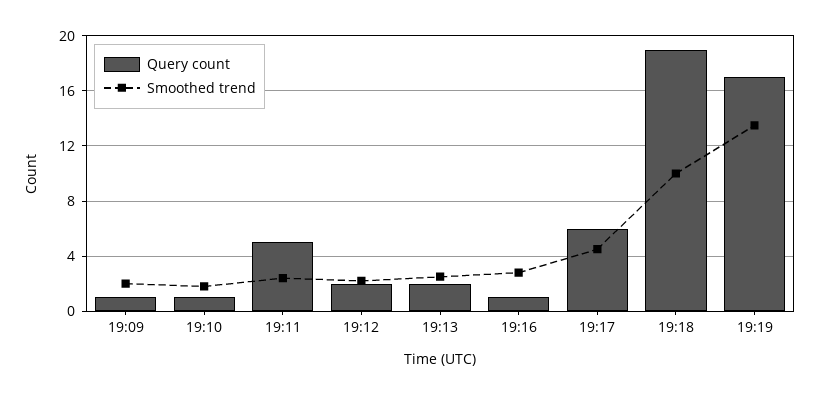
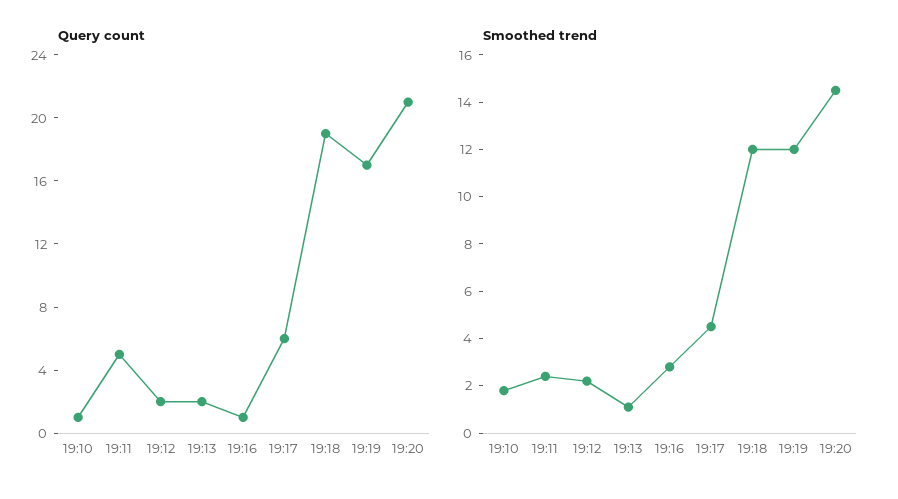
Query count, 19:09: 1 -> none
Smoothed trend, 19:09: 2 -> none
Smoothed trend, 19:13: 2.5 -> 1
Smoothed trend, 19:18: 10 -> 12
Smoothed trend, 19:19: 13.5 -> 12
Query count, 19:20: none -> 21
Smoothed trend, 19:20: none -> 14.5

